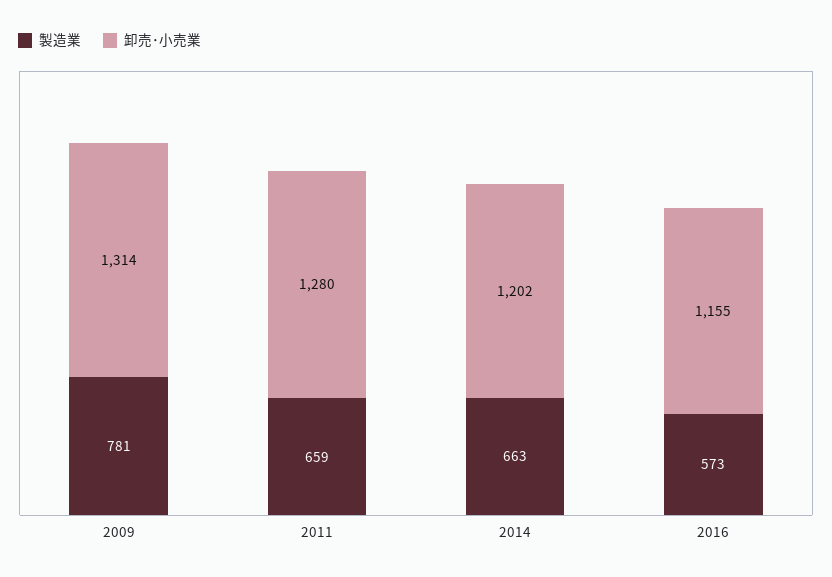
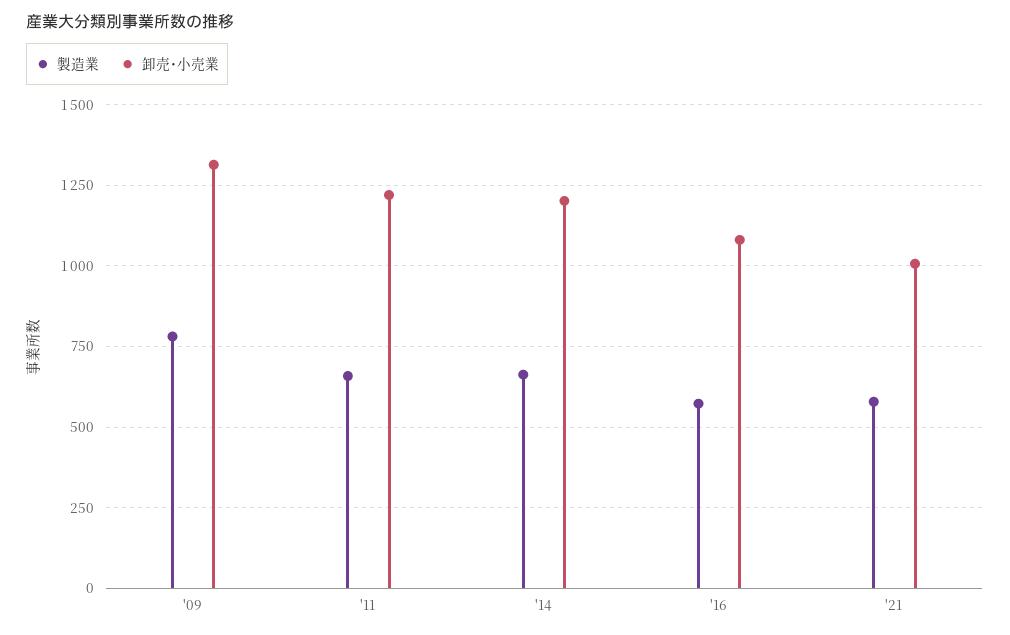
卸売･小売業, 2011: 1280 -> 1225
卸売･小売業, 2016: 1155 -> 1075
製造業, '21: none -> 575
卸売･小売業, '21: none -> 1000

